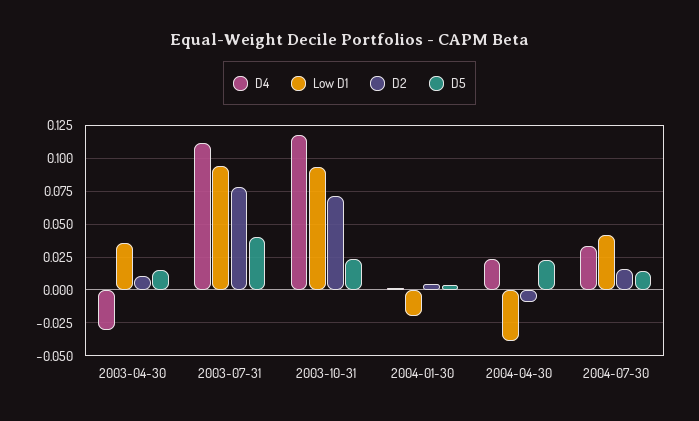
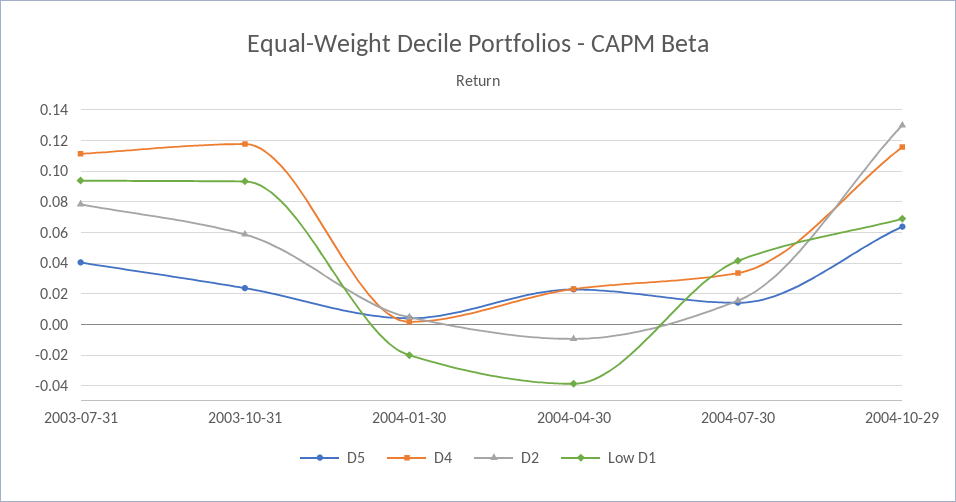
D4, 2003-04-30: -0.03 -> none
Low D1, 2003-04-30: 0.035 -> none
D2, 2003-04-30: 0.01 -> none
D5, 2003-04-30: 0.015 -> none
D2, 2003-10-31: 0.07 -> 0.06
D5, 2004-10-29: none -> 0.065
D4, 2004-10-29: none -> 0.115
D2, 2004-10-29: none -> 0.13
Low D1, 2004-10-29: none -> 0.07

